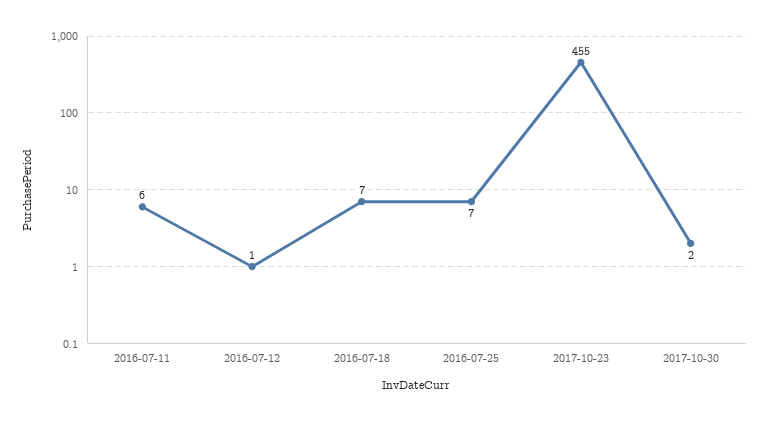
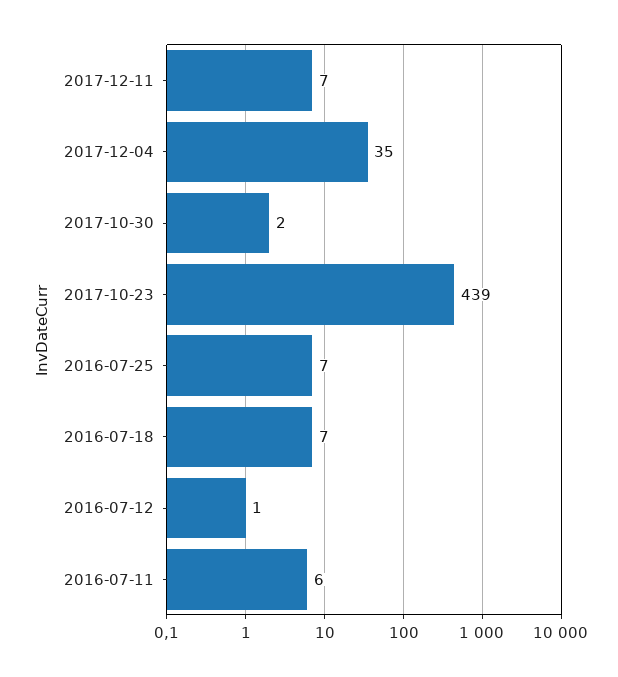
2017-10-23: 455 -> 439
2017-12-11: none -> 7
2017-12-04: none -> 35

